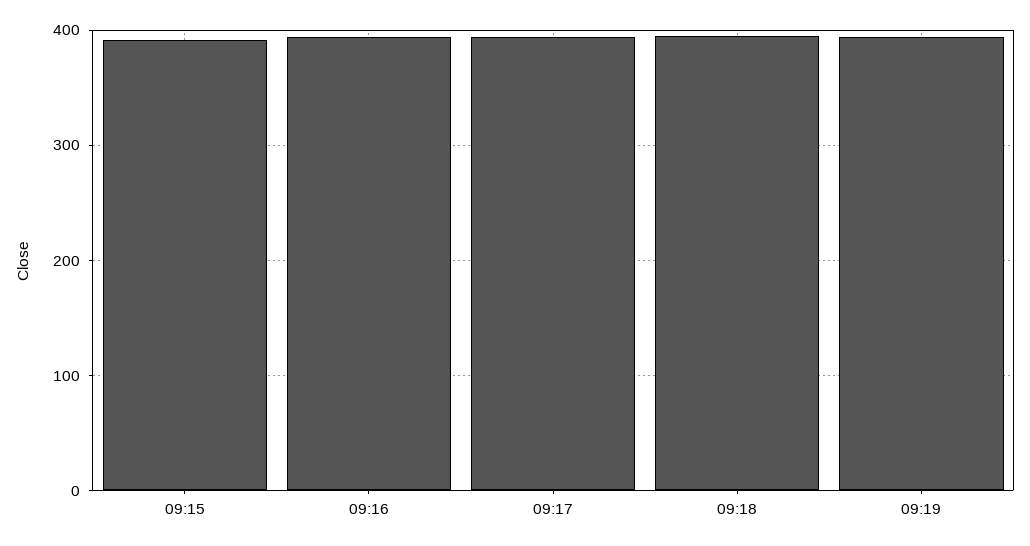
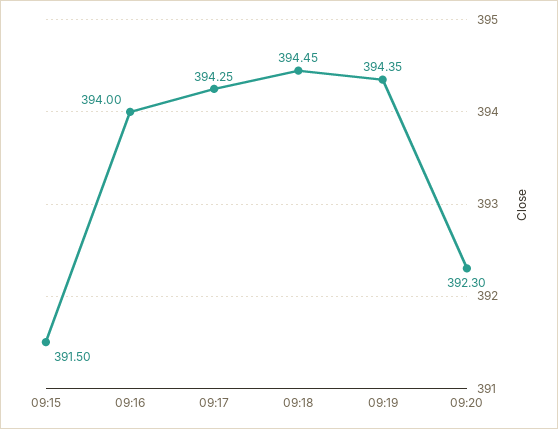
09:20: none -> 392.3

